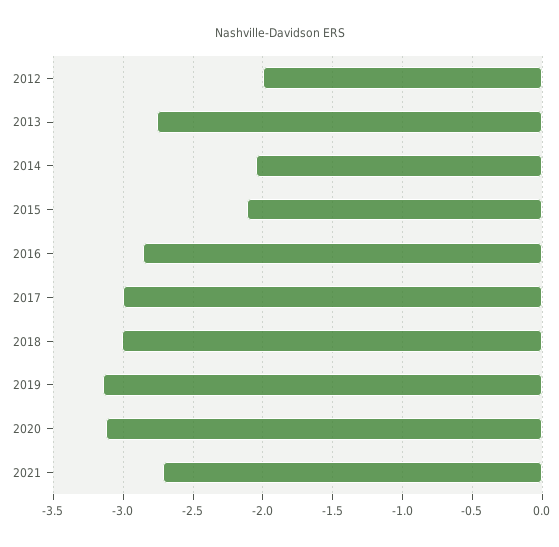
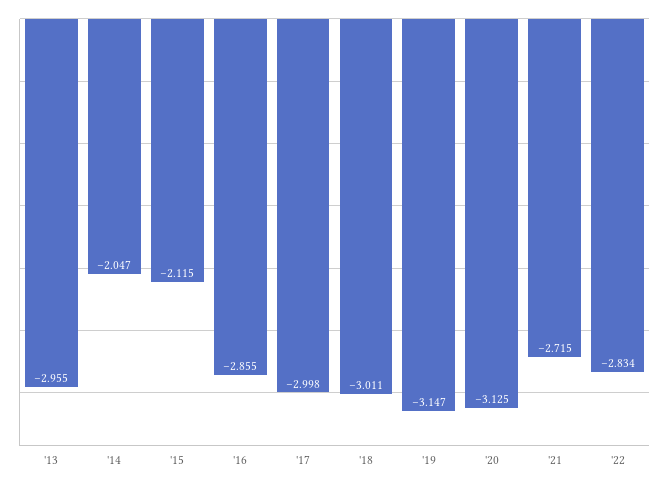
2012: -2 -> none
2013: -2.75 -> -2.955
'22: none -> -2.834

